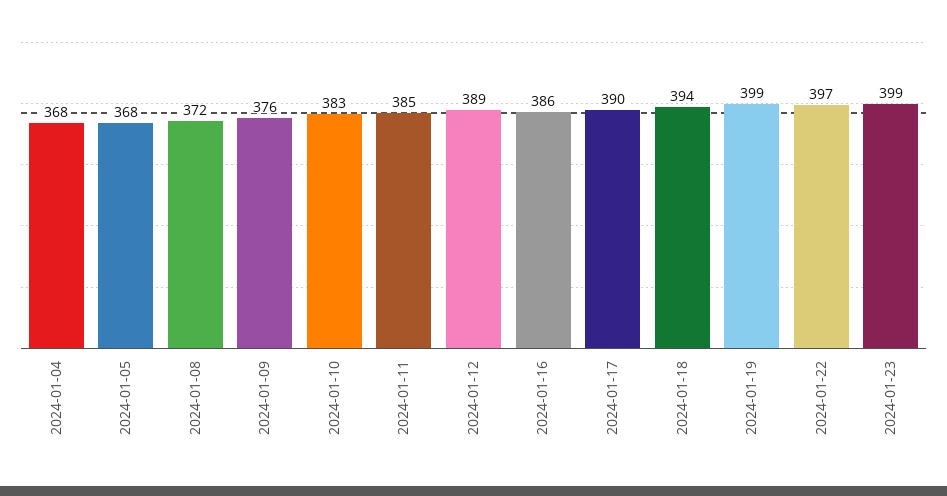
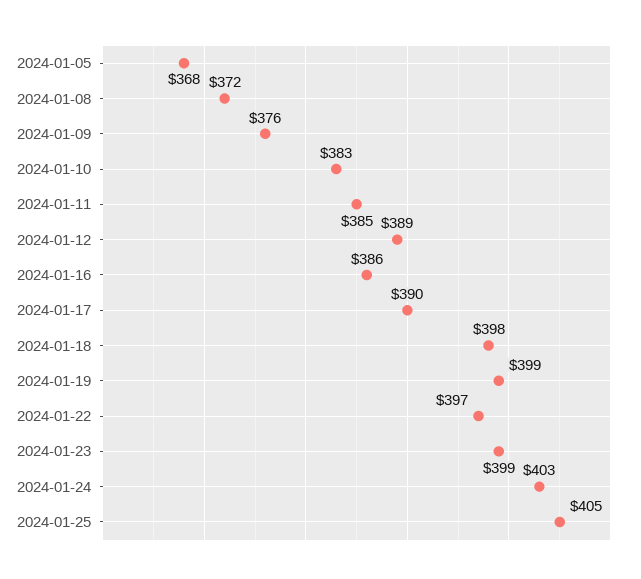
2024-01-04: 368 -> none
2024-01-18: 394 -> 398
2024-01-24: none -> 403
2024-01-25: none -> 405

